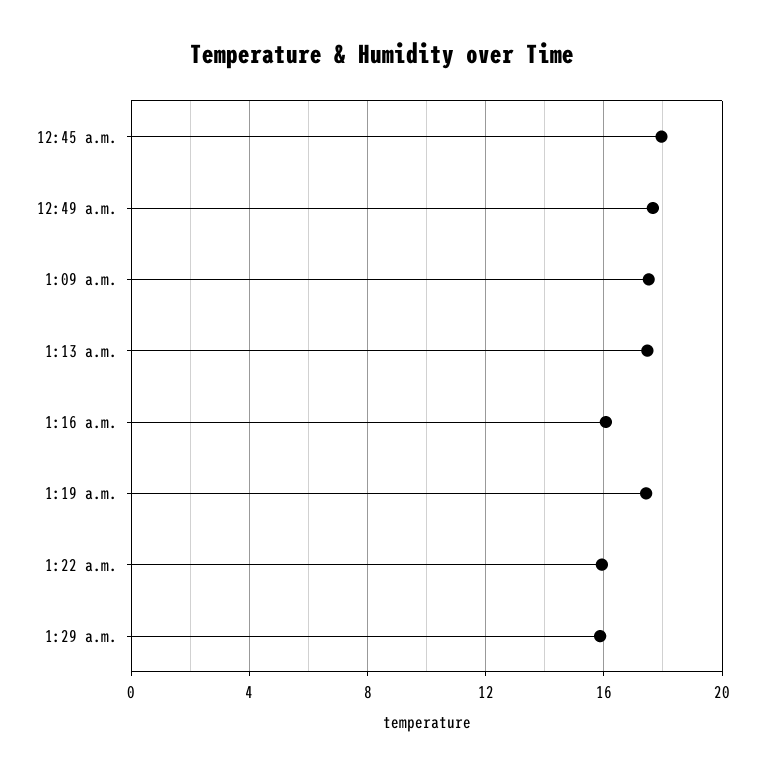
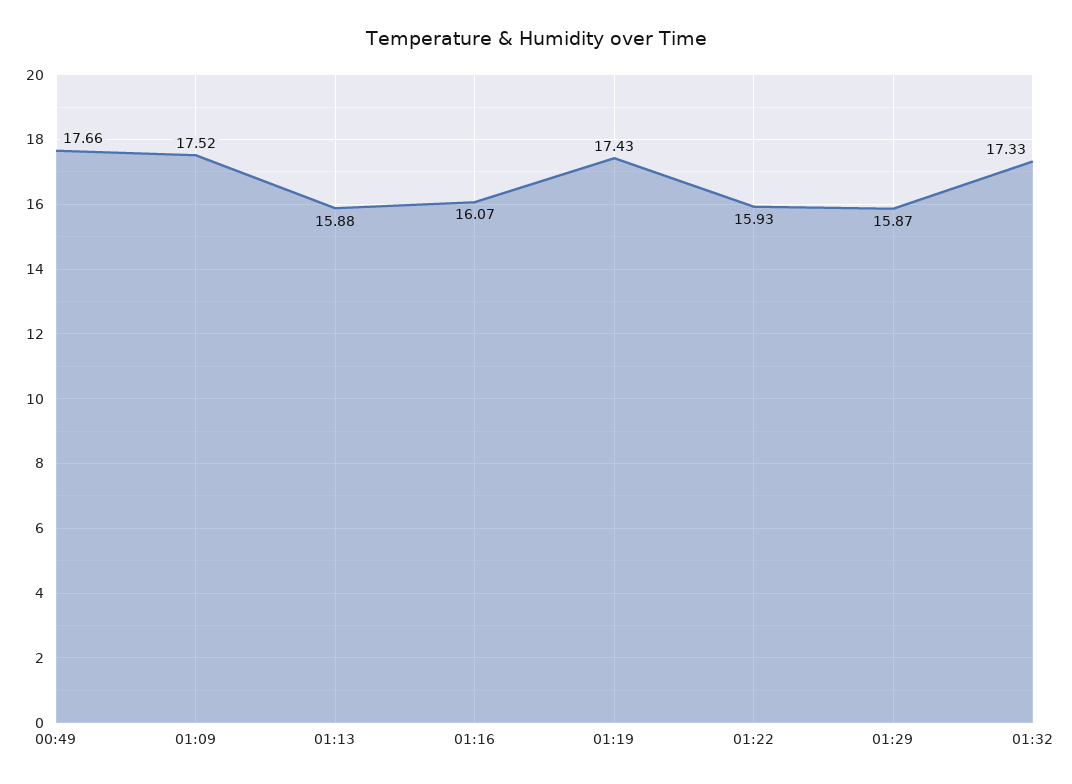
12:45 a.m.: 18 -> none
1:13 a.m.: 17.5 -> 15.88
01:32: none -> 17.33

